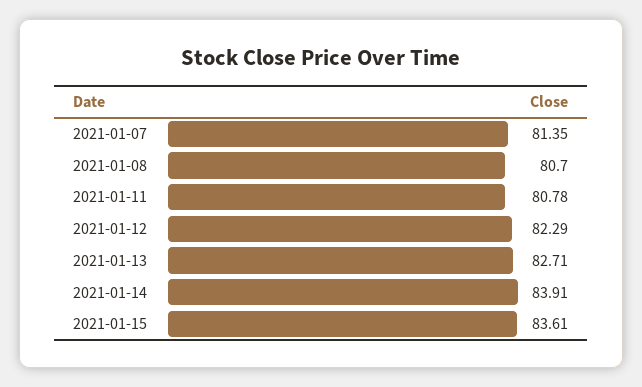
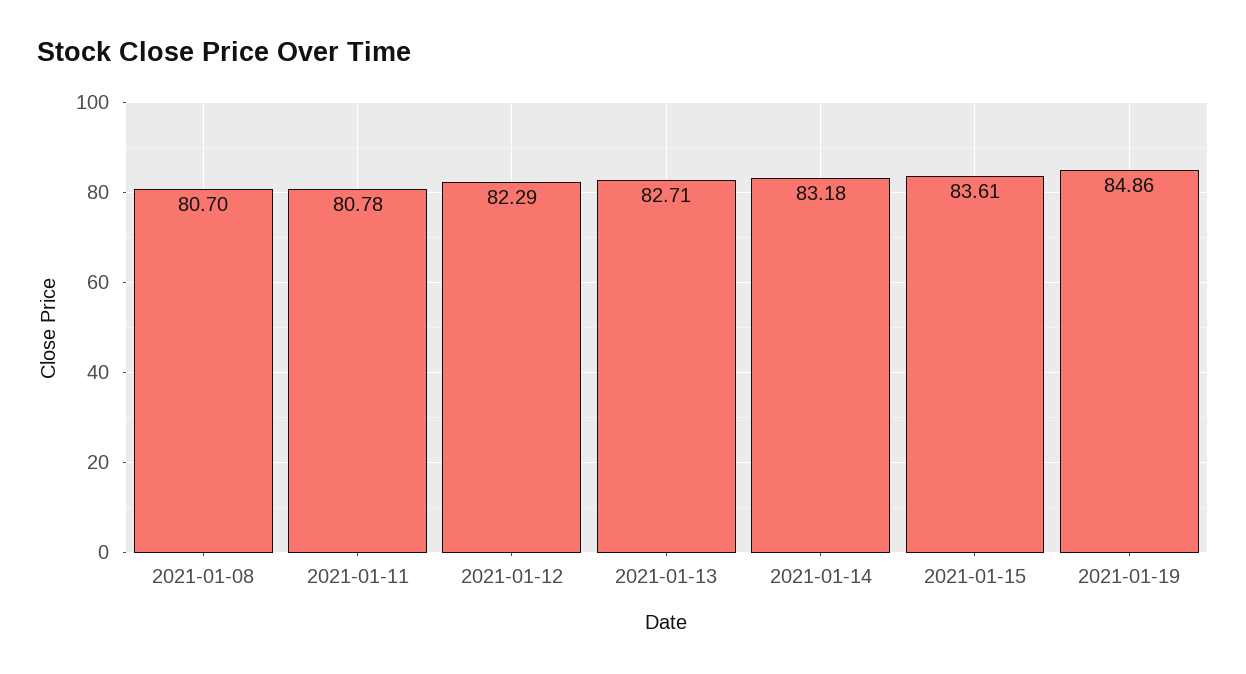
2021-01-07: 81.35 -> none
2021-01-14: 83.91 -> 83.18
2021-01-19: none -> 84.86

